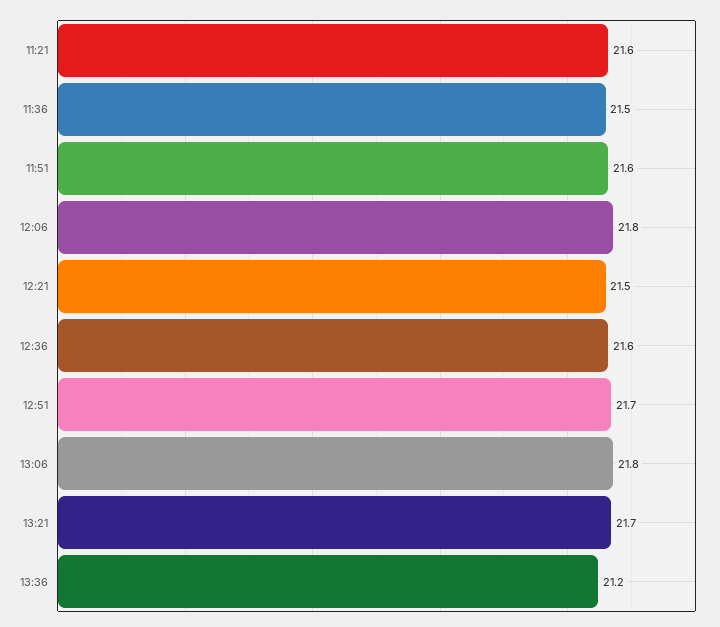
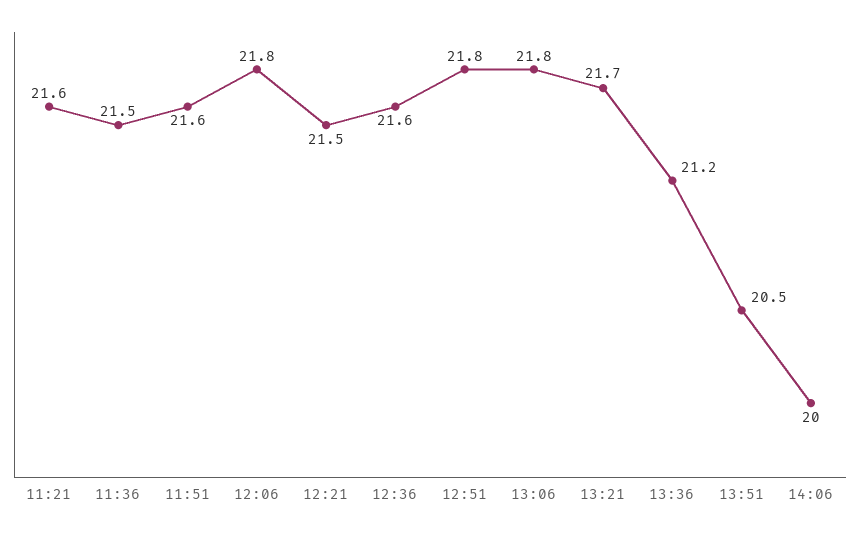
12:51: 21.7 -> 21.8
13:51: none -> 20.5
14:06: none -> 20

